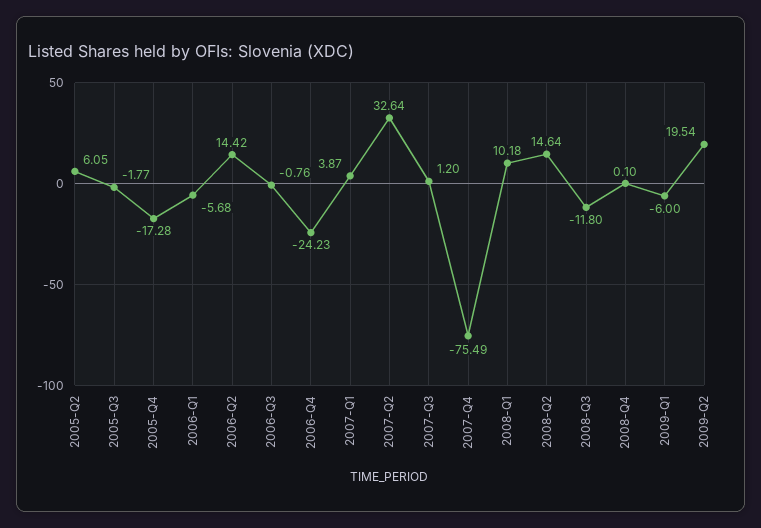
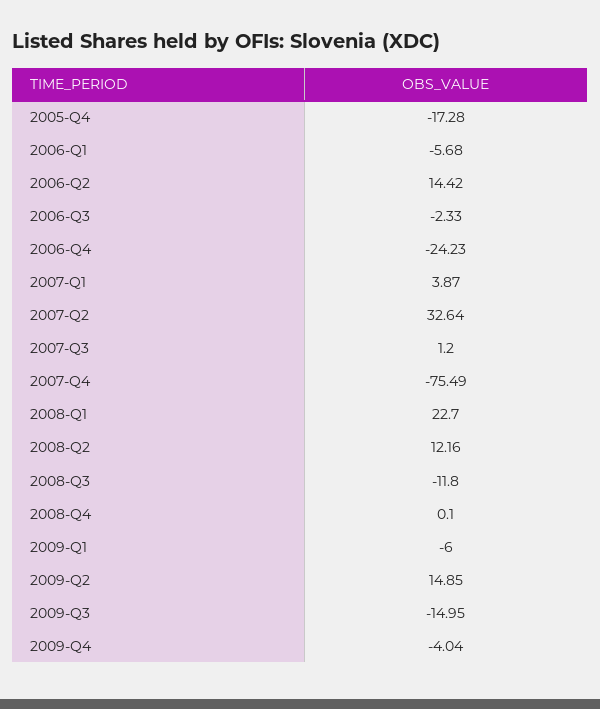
2005-Q2: 6.05 -> none
2005-Q3: -1.77 -> none
2006-Q3: -0.76 -> -2.33
2008-Q1: 10.18 -> 22.7
2008-Q2: 14.64 -> 12.16
2009-Q2: 19.54 -> 14.85
2009-Q3: none -> -14.95
2009-Q4: none -> -4.04

